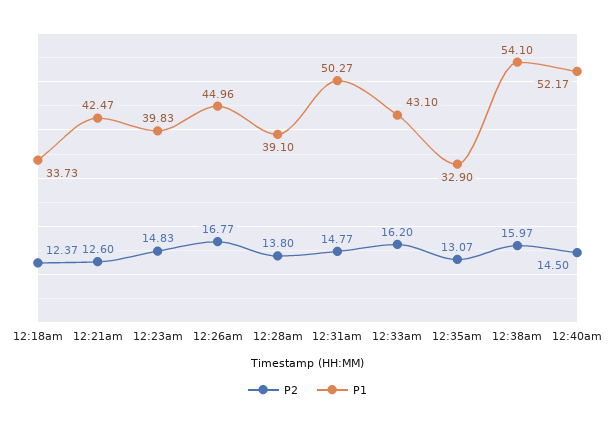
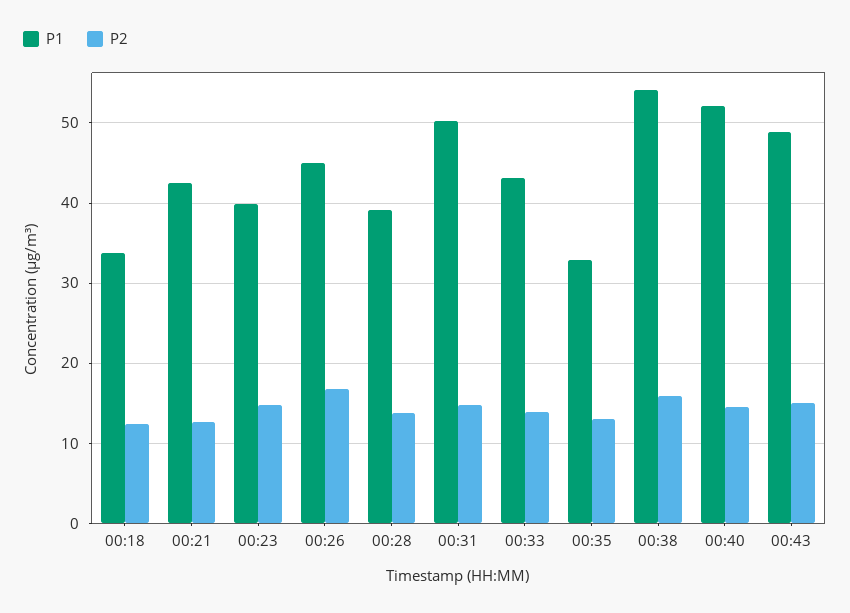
P2, 12:33am: 16.2 -> 14
P1, 00:43: none -> 49
P2, 00:43: none -> 15

